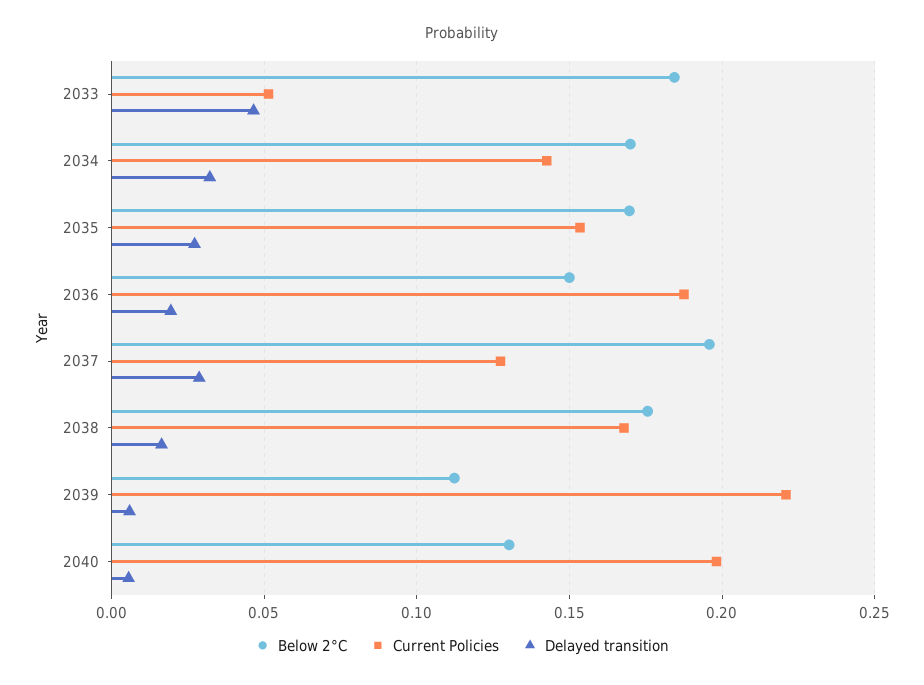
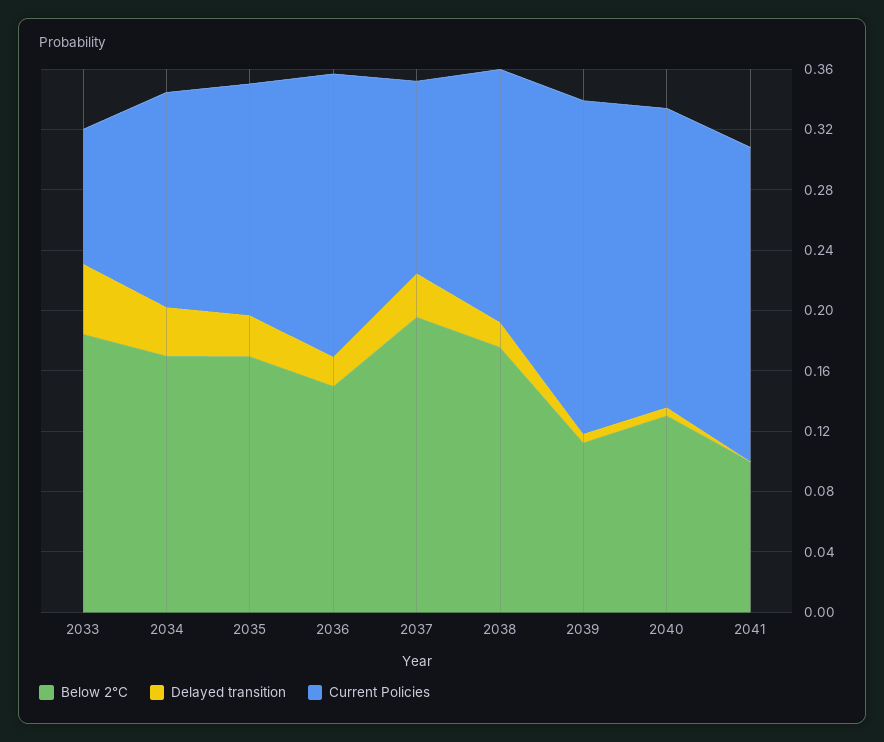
Current Policies, 2033: 0.05 -> 0.09
Below 2°C, 2041: none -> 0.1
Delayed transition, 2041: none -> 0
Current Policies, 2041: none -> 0.21

